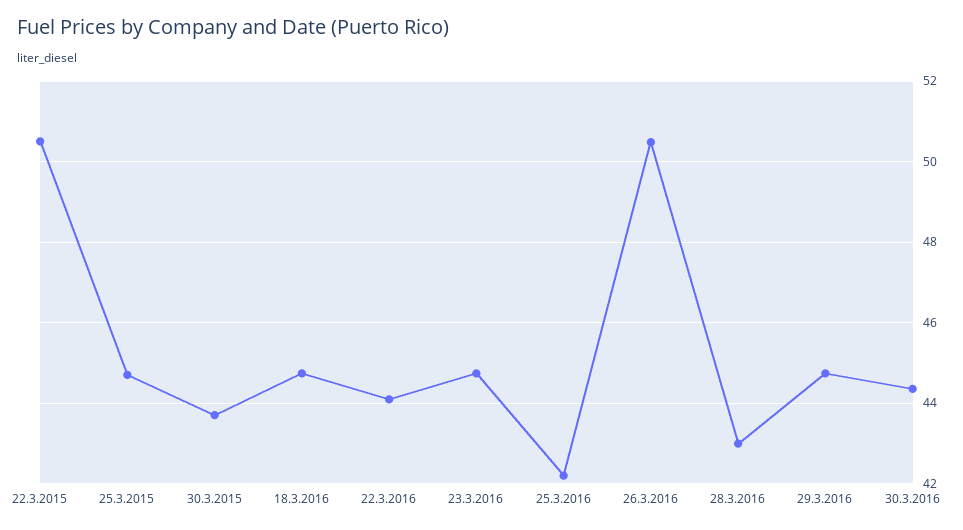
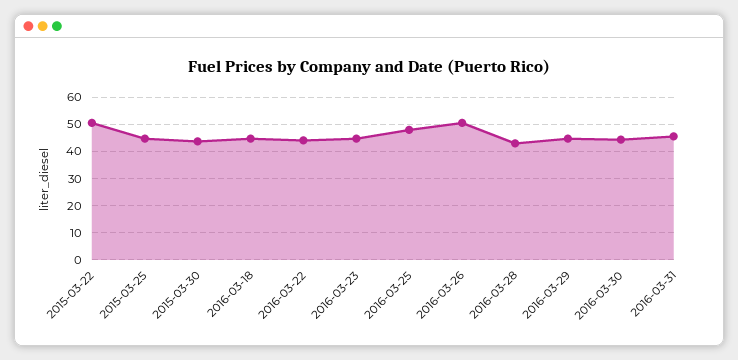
25.3.2016: 42.2 -> 47.5
2016-03-31: none -> 45

